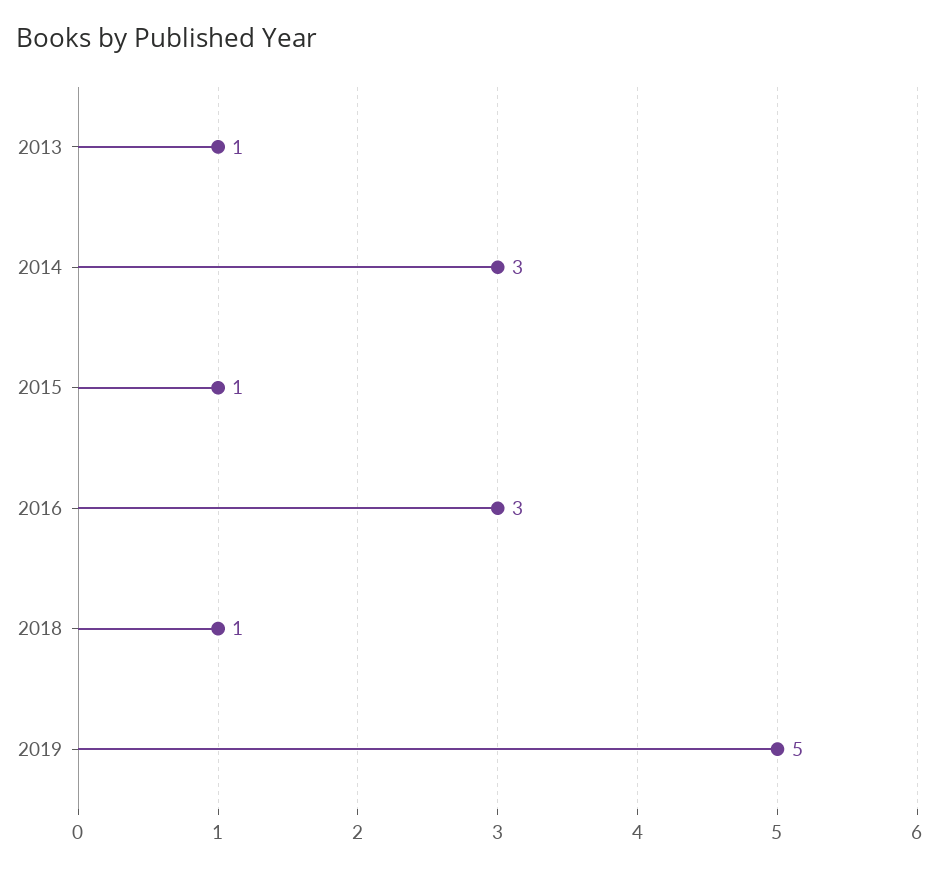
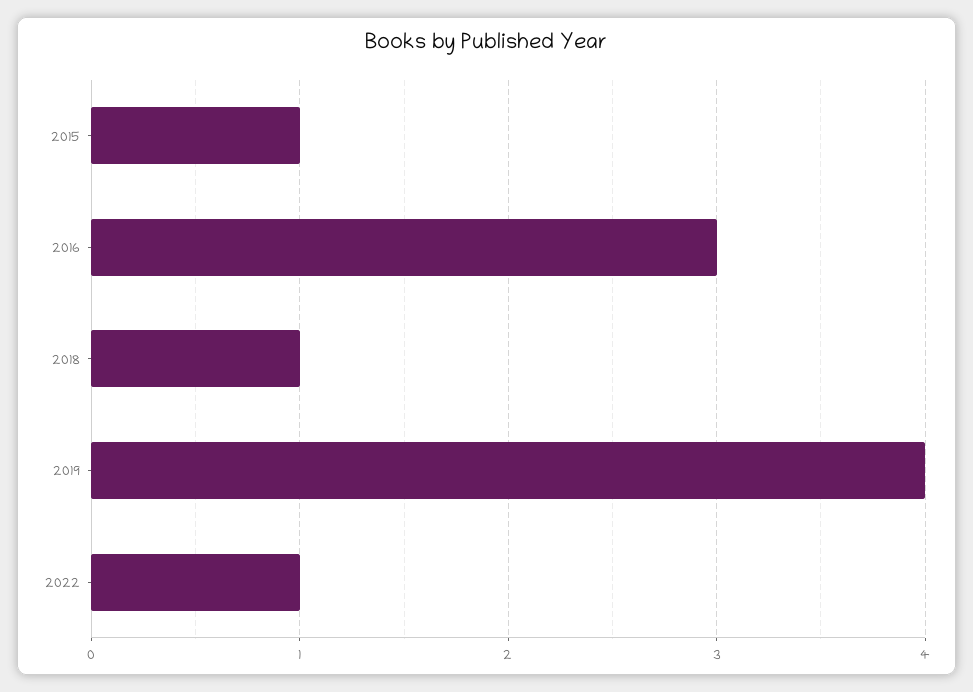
2013: 1 -> none
2014: 3 -> none
2019: 5 -> 4
2022: none -> 1

